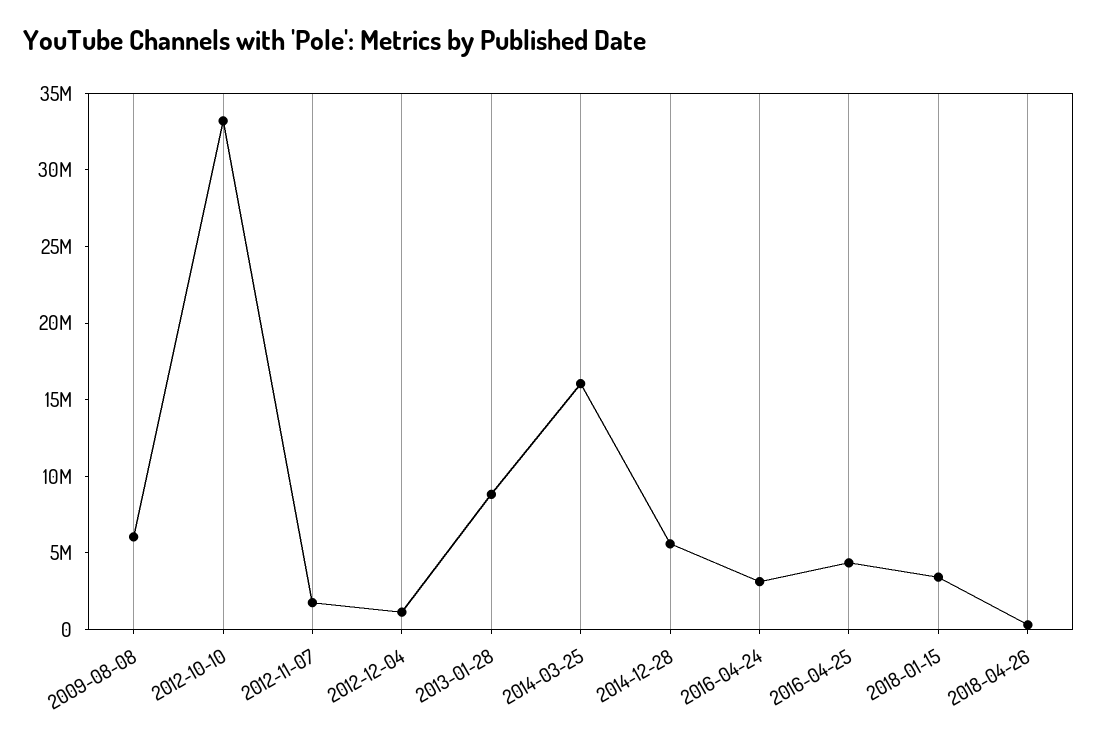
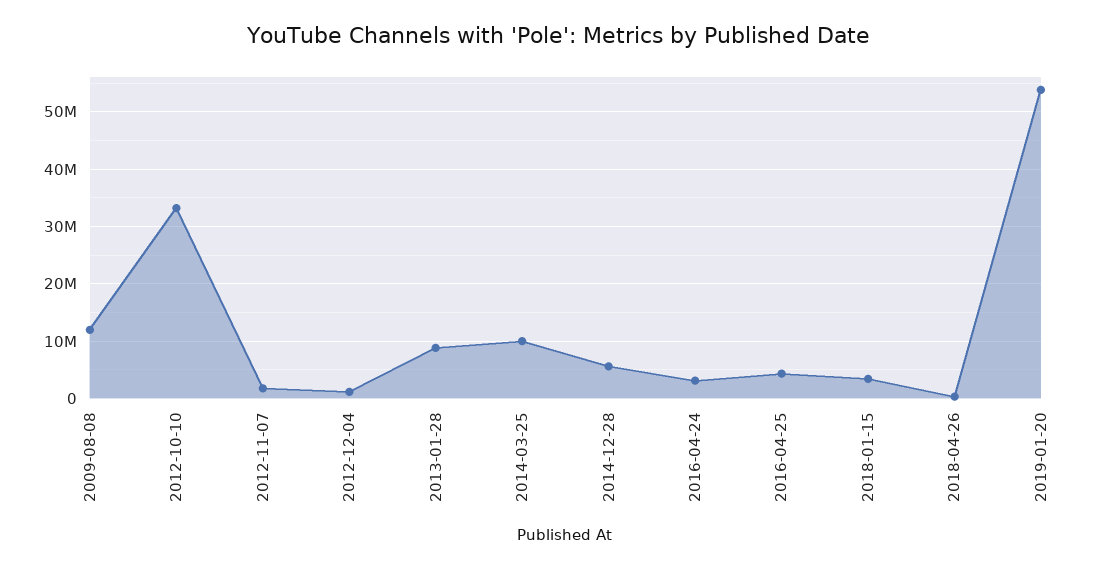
2009-08-08: 6000000 -> 12000000
2014-03-25: 16000000 -> 10000000
2019-01-20: none -> 54000000

